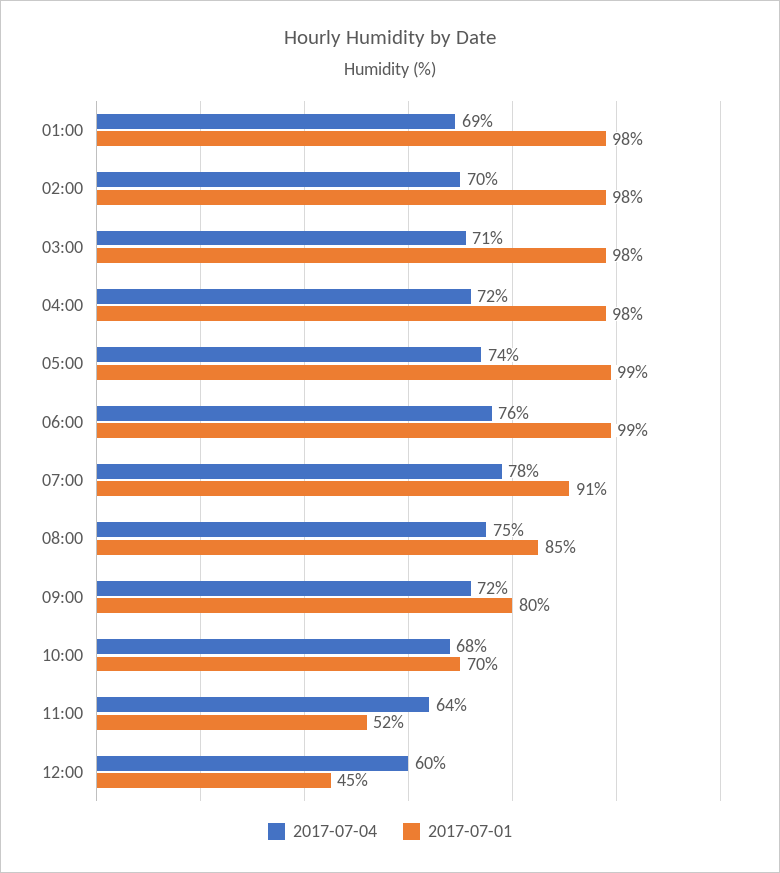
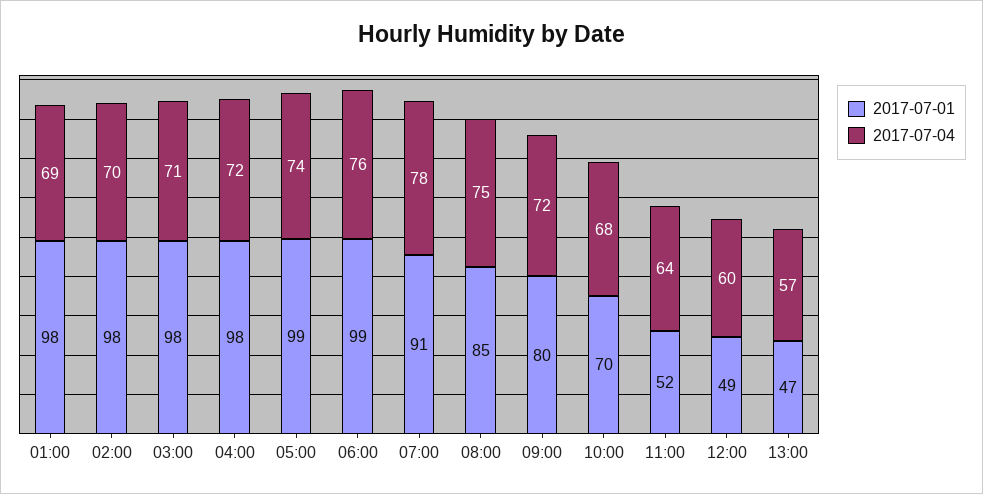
2017-07-01, 12:00: 45 -> 49
2017-07-01, 13:00: none -> 47
2017-07-04, 13:00: none -> 57

